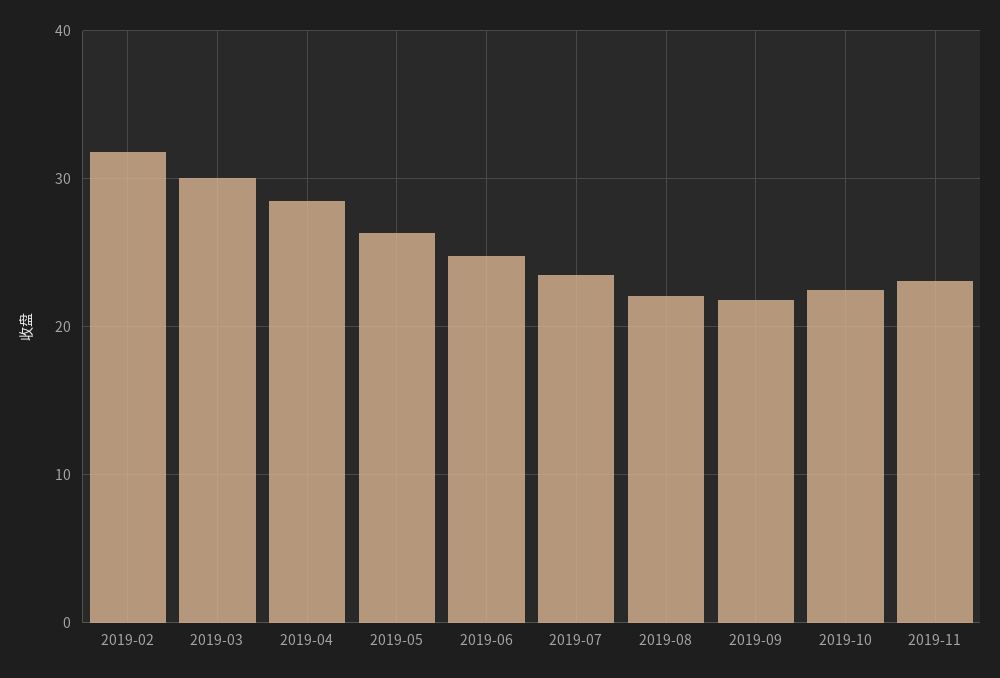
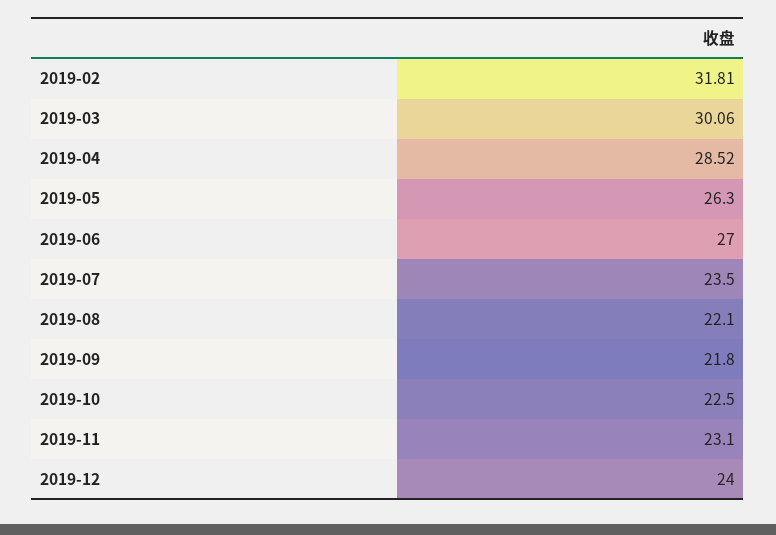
2019-06: 25 -> 27
2019-12: none -> 24

